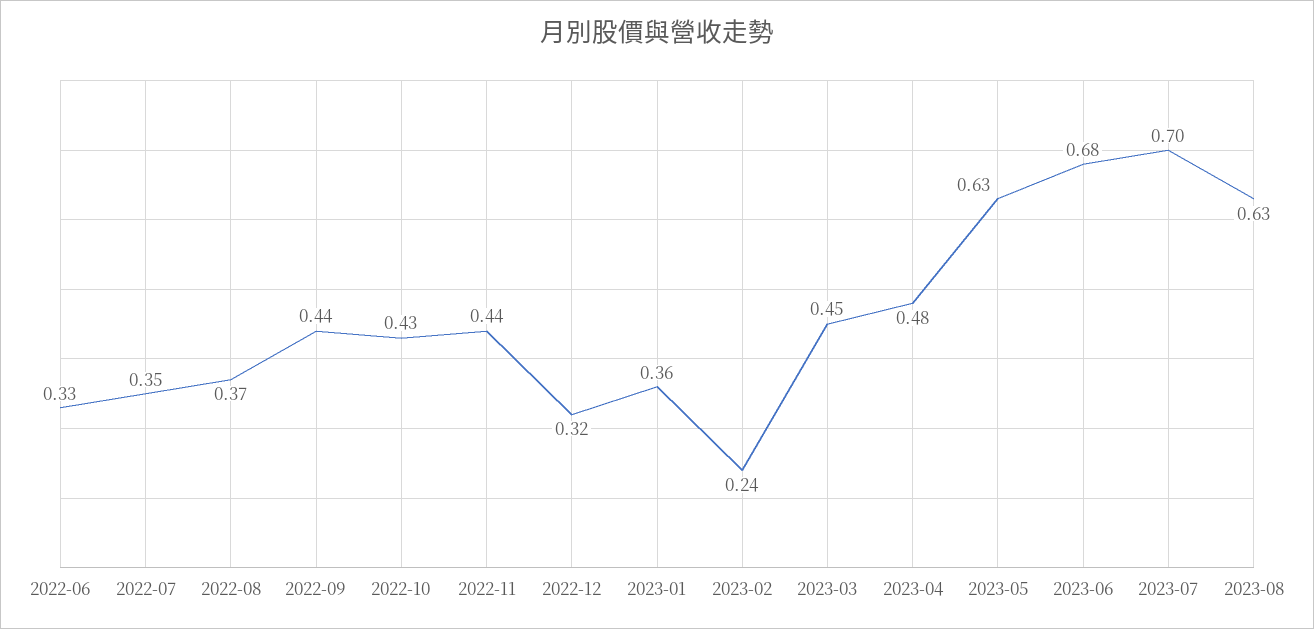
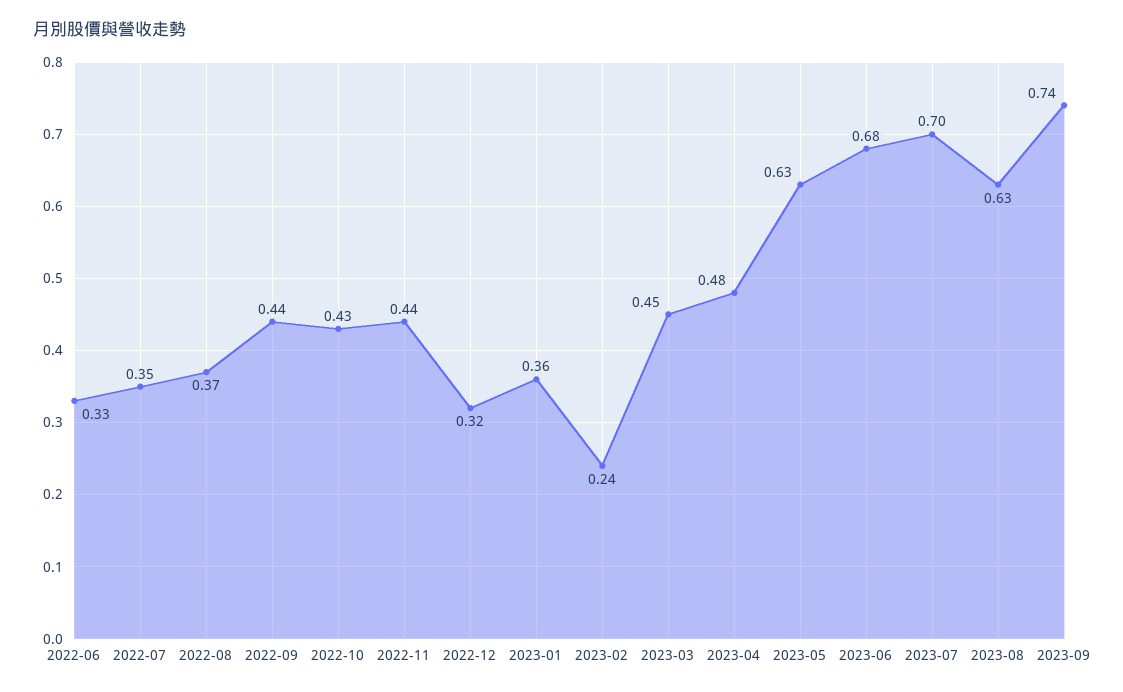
2023-09: none -> 0.74

